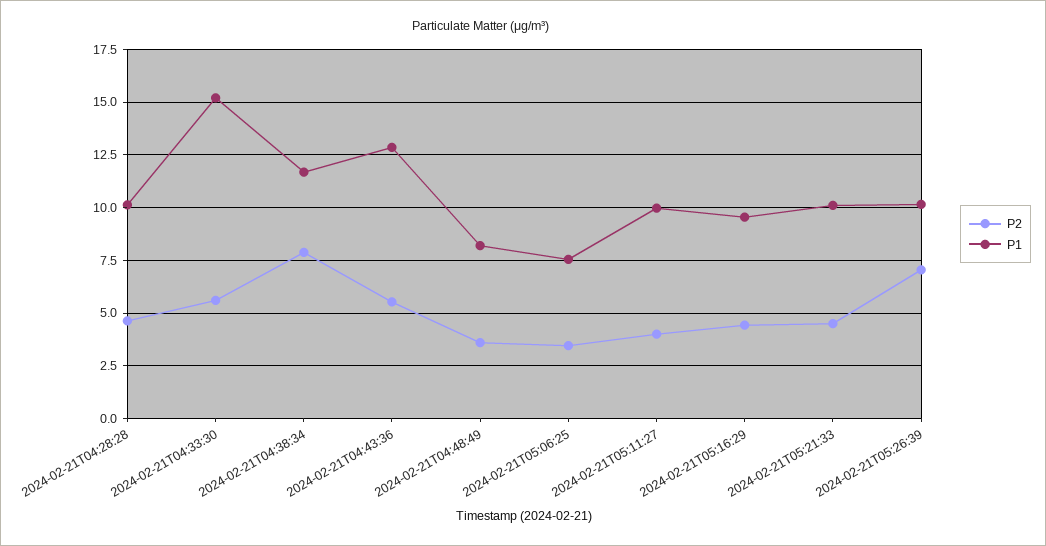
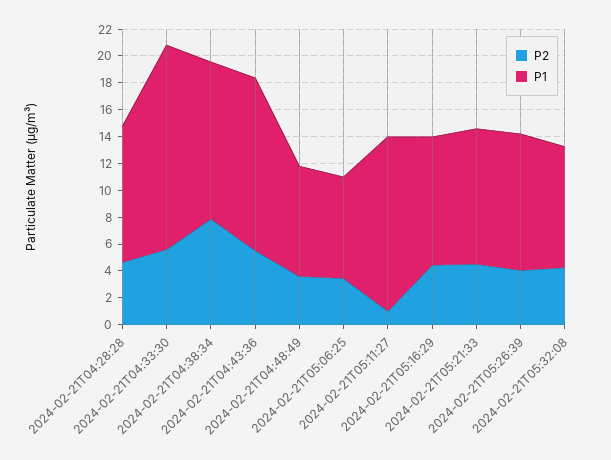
P2, 2024-02-21T05:11:27: 4 -> 1
P1, 2024-02-21T05:11:27: 10 -> 13
P2, 2024-02-21T05:26:39: 7 -> 4
P2, 2024-02-21T05:32:08: none -> 4
P1, 2024-02-21T05:32:08: none -> 9

